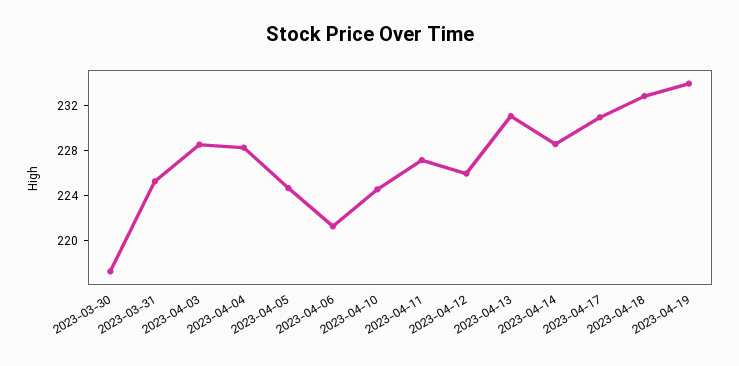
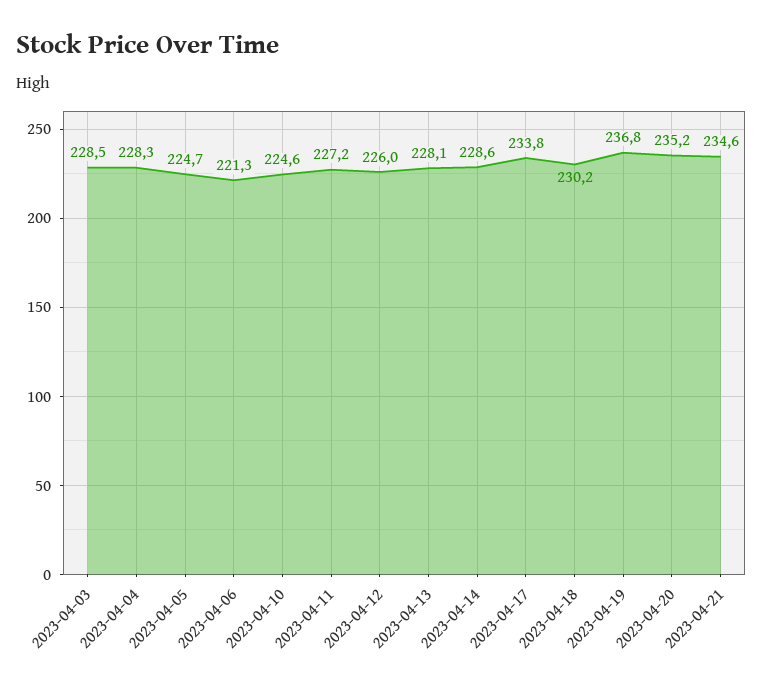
2023-03-30: 217 -> none
2023-03-31: 225 -> none
2023-04-13: 231 -> 228.1
2023-04-17: 231 -> 233.8
2023-04-18: 233 -> 230.2
2023-04-19: 234 -> 236.8
2023-04-20: none -> 235.2
2023-04-21: none -> 234.6

